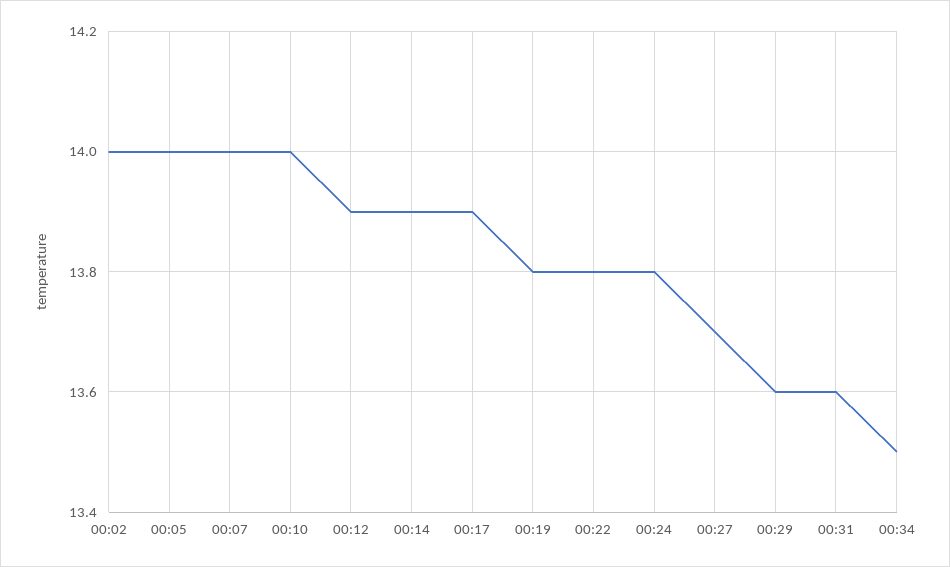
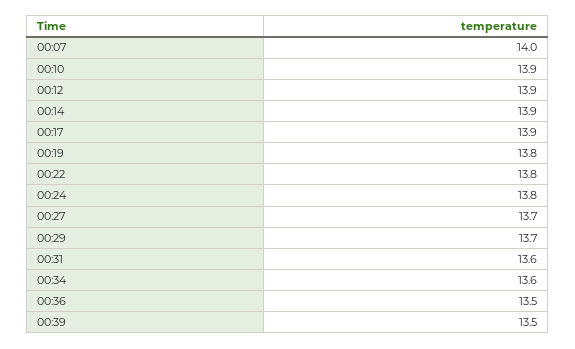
00:02: 14 -> none
00:05: 14 -> none
00:10: 14 -> 13.9
00:29: 13.6 -> 13.7
00:34: 13.5 -> 13.6
00:36: none -> 13.5
00:39: none -> 13.5

